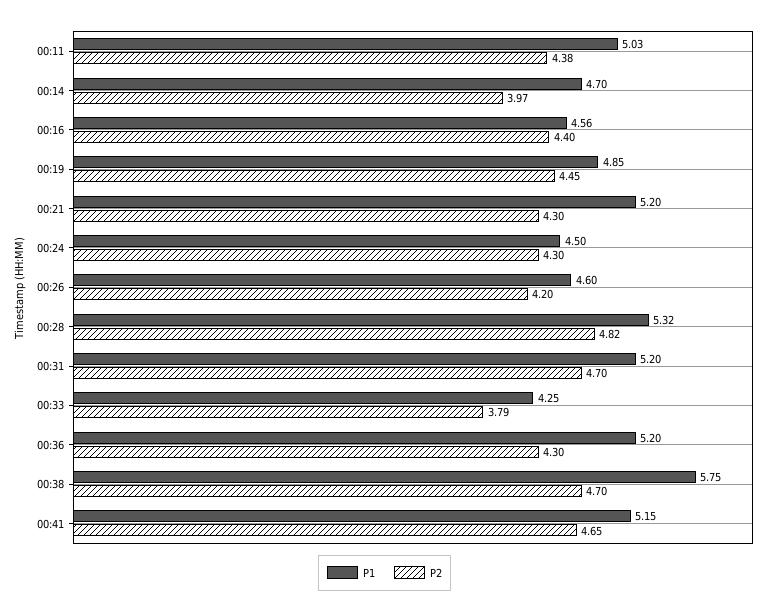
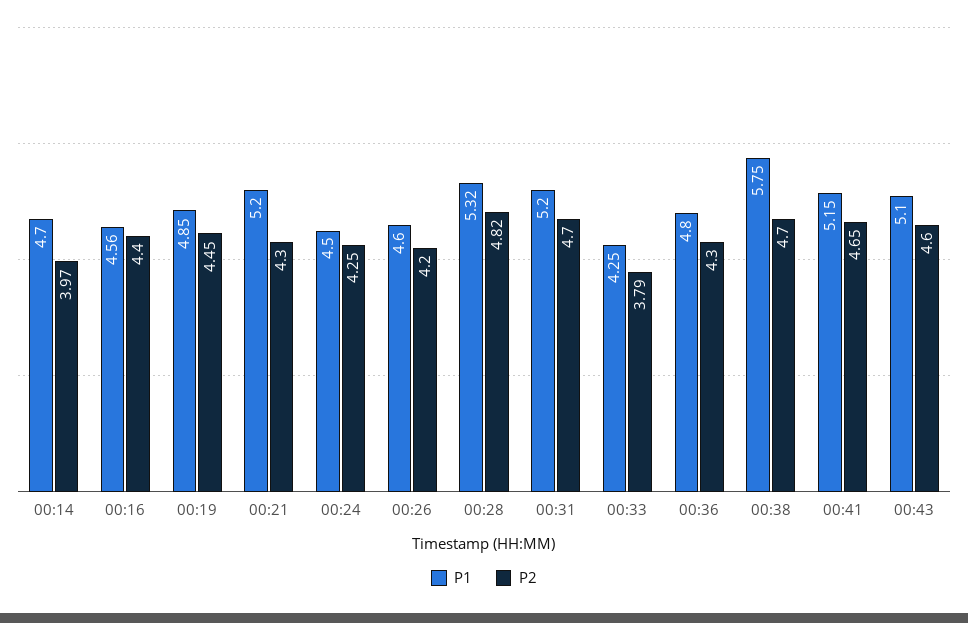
P1, 00:11: 5.03 -> none
P2, 00:11: 4.38 -> none
P2, 00:24: 4.3 -> 4.25
P1, 00:36: 5.2 -> 4.8
P1, 00:43: none -> 5.1
P2, 00:43: none -> 4.6

